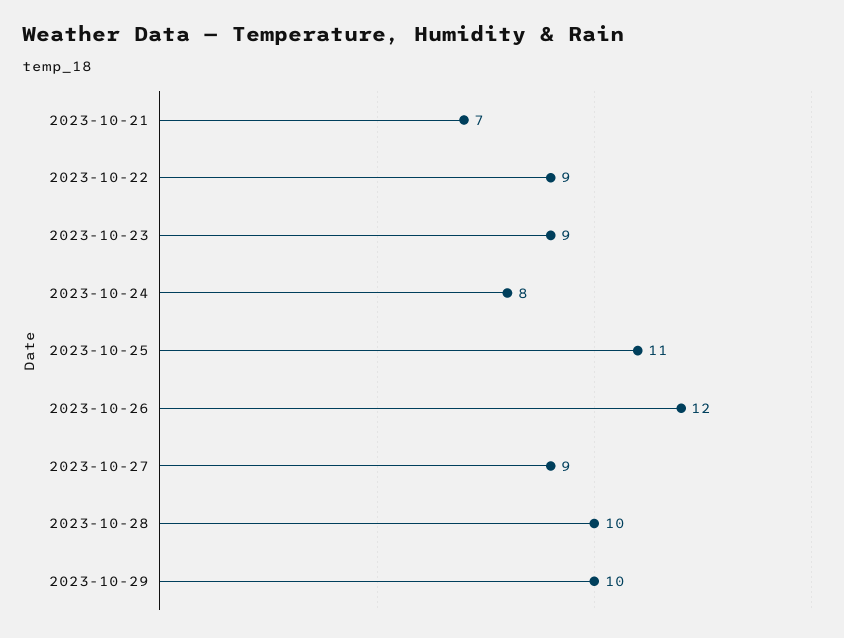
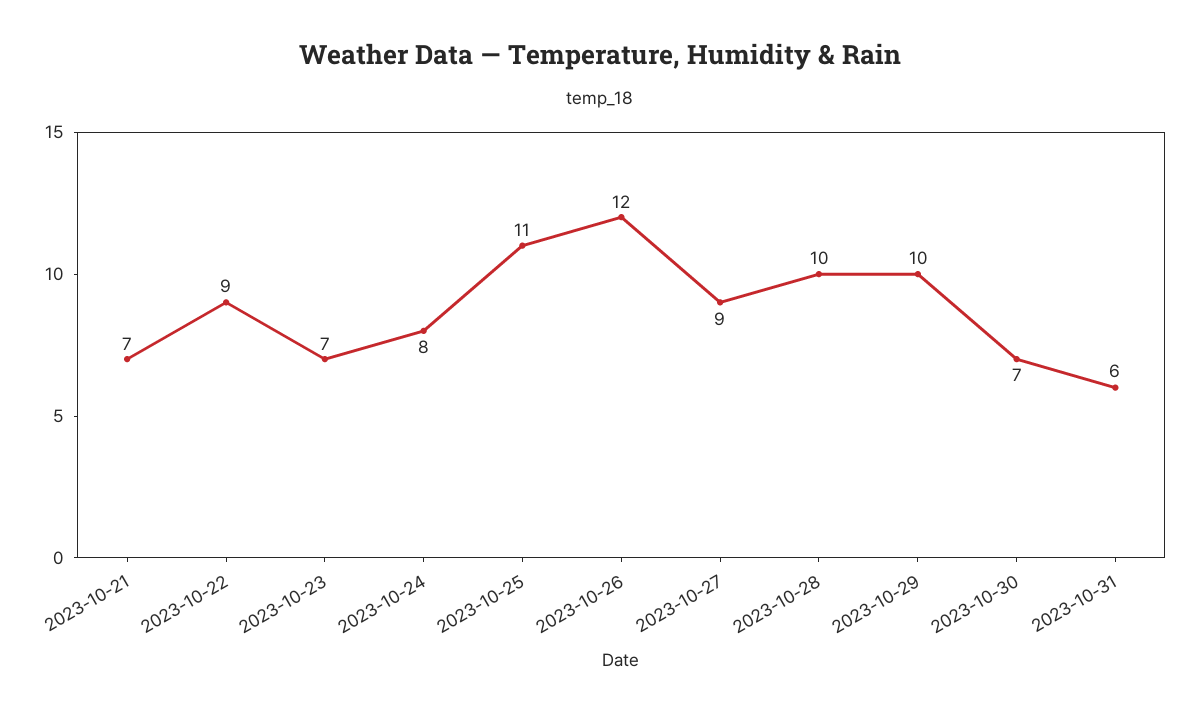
2023-10-23: 9 -> 7
2023-10-30: none -> 7
2023-10-31: none -> 6

